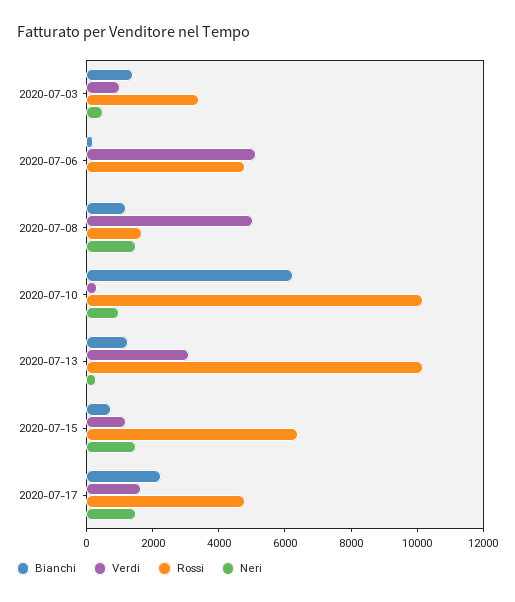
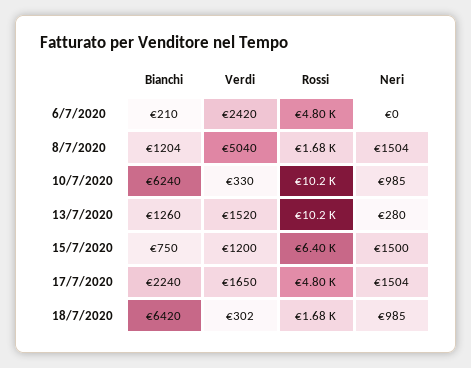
Bianchi, 2020-07-03: 1500 -> none
Verdi, 2020-07-03: 1000 -> none
Rossi, 2020-07-03: 3500 -> none
Neri, 2020-07-03: 500 -> none
Verdi, 2020-07-06: 5000 -> 2420
Verdi, 2020-07-13: 3000 -> 1520
Bianchi, 18/7/2020: none -> 6420
Verdi, 18/7/2020: none -> 302
Rossi, 18/7/2020: none -> 1680
Neri, 18/7/2020: none -> 985

